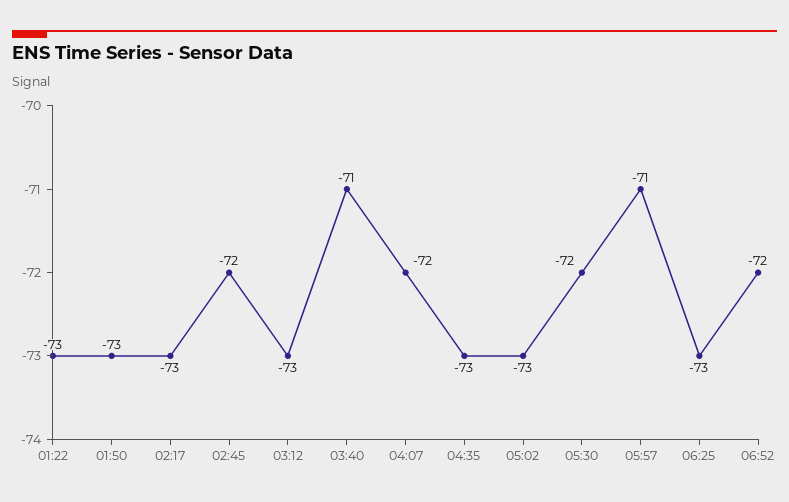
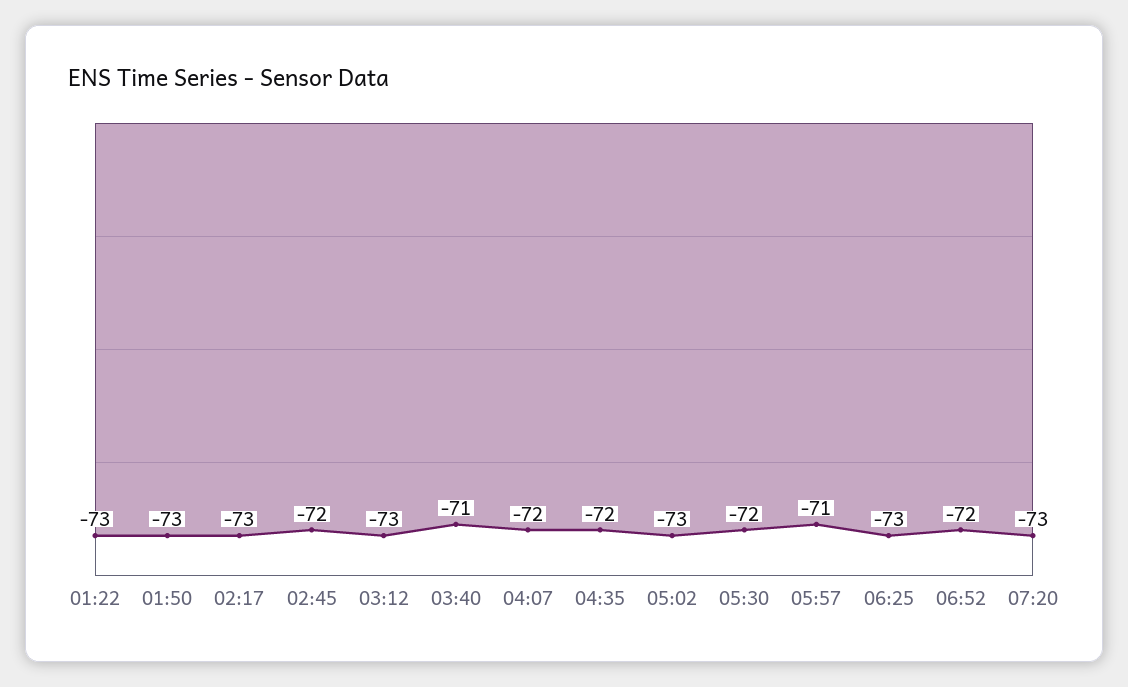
04:35: -73 -> -72
07:20: none -> -73

